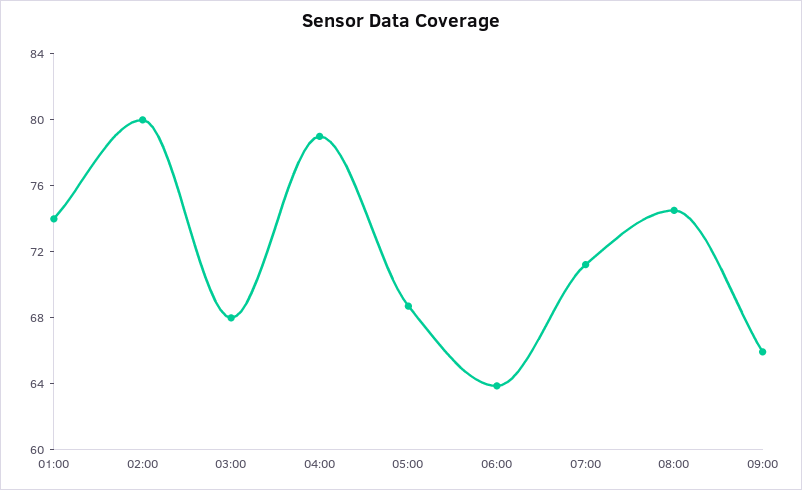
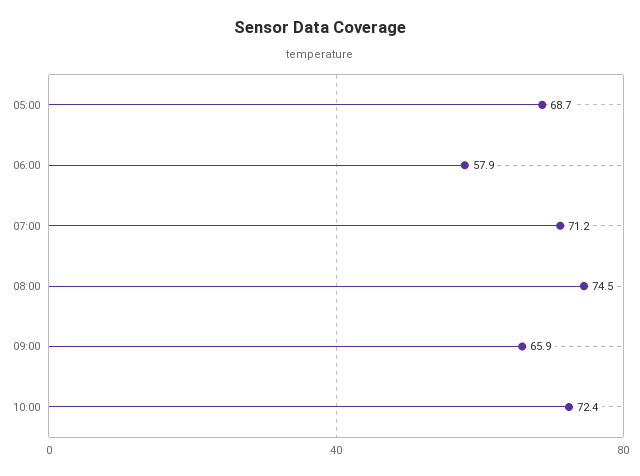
01:00: 74 -> none
02:00: 80 -> none
03:00: 68 -> none
04:00: 79 -> none
06:00: 64 -> 57.9
10:00: none -> 72.4

